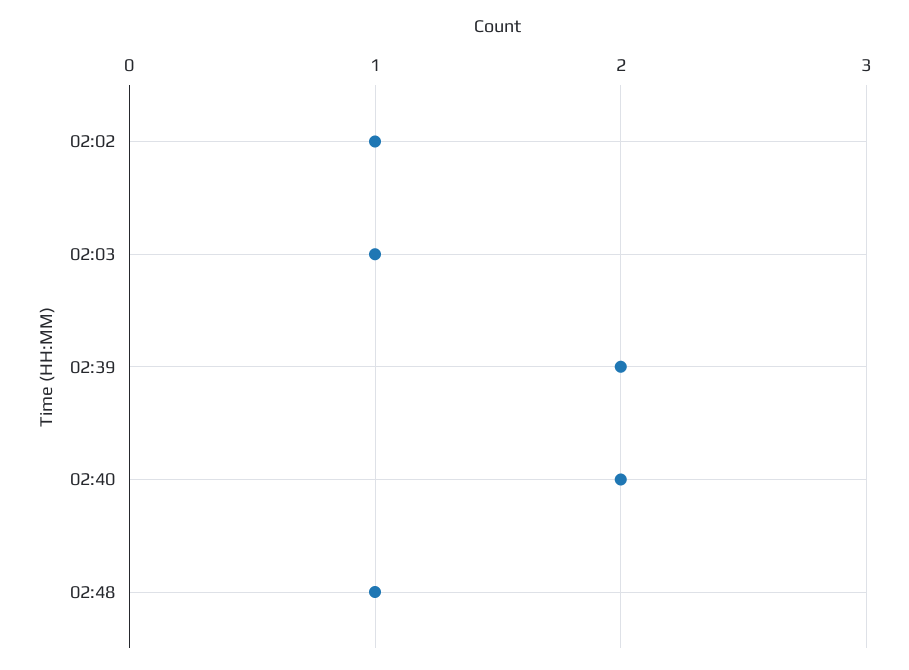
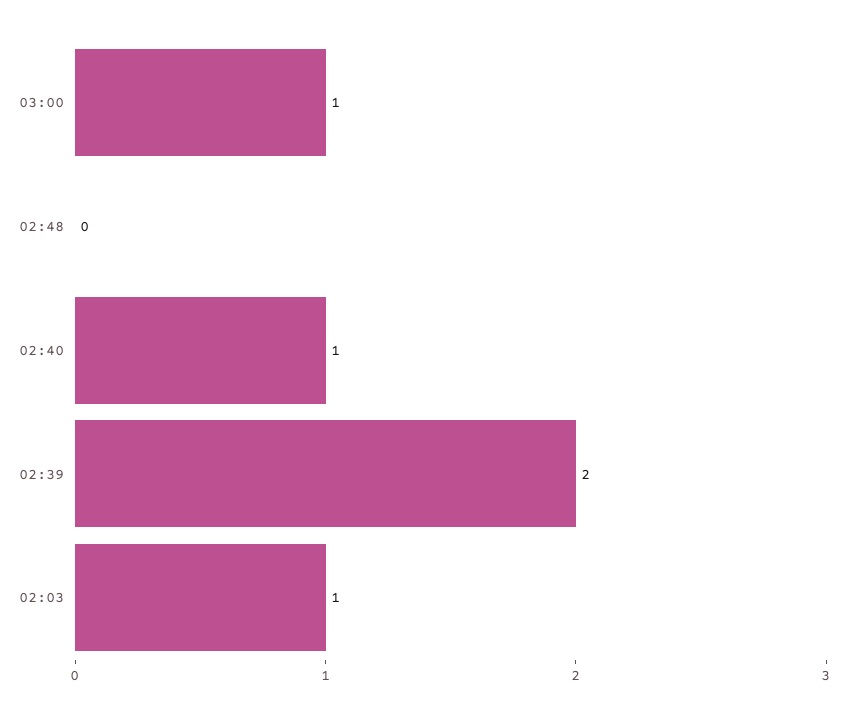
02:02: 1 -> none
02:40: 2 -> 1
02:48: 1 -> 0
03:00: none -> 1

